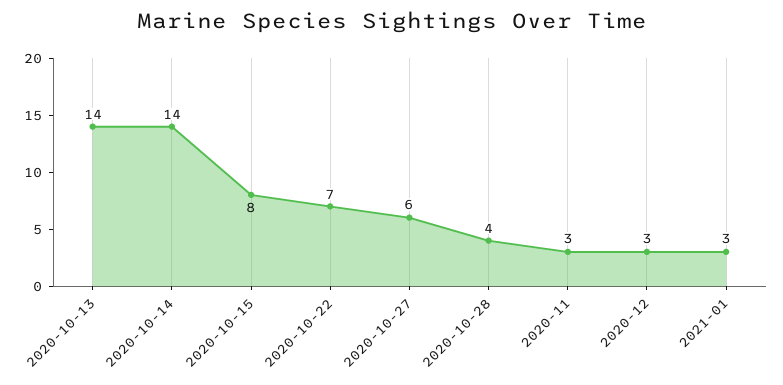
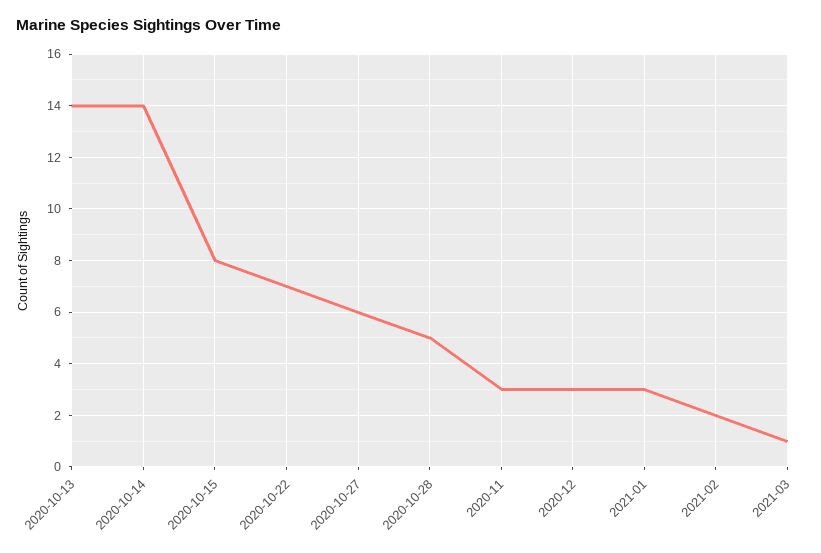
2020-10-28: 4 -> 5
2021-02: none -> 2
2021-03: none -> 1

